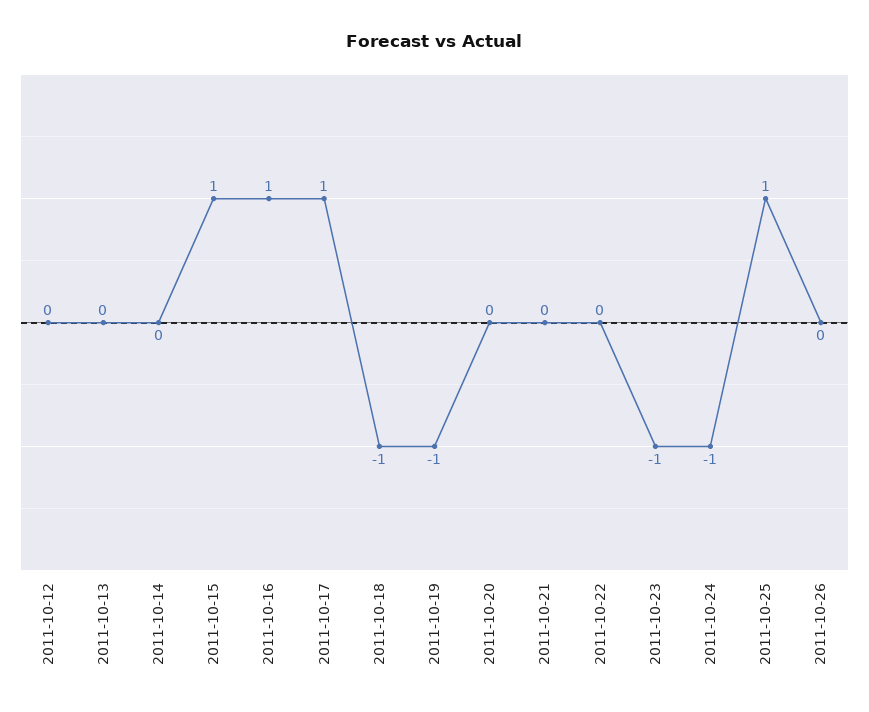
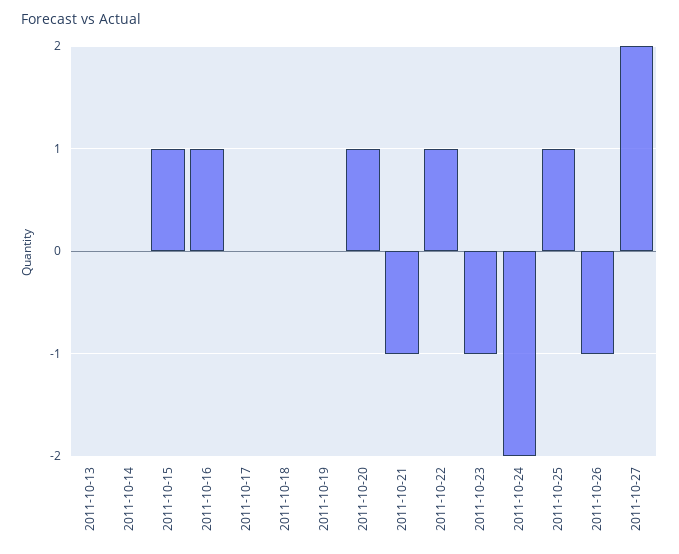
2011-10-12: 0 -> none
2011-10-17: 1 -> 0
2011-10-18: -1 -> 0
2011-10-19: -1 -> 0
2011-10-20: 0 -> 1
2011-10-21: 0 -> -1
2011-10-22: 0 -> 1
2011-10-24: -1 -> -2
2011-10-26: 0 -> -1
2011-10-27: none -> 2

